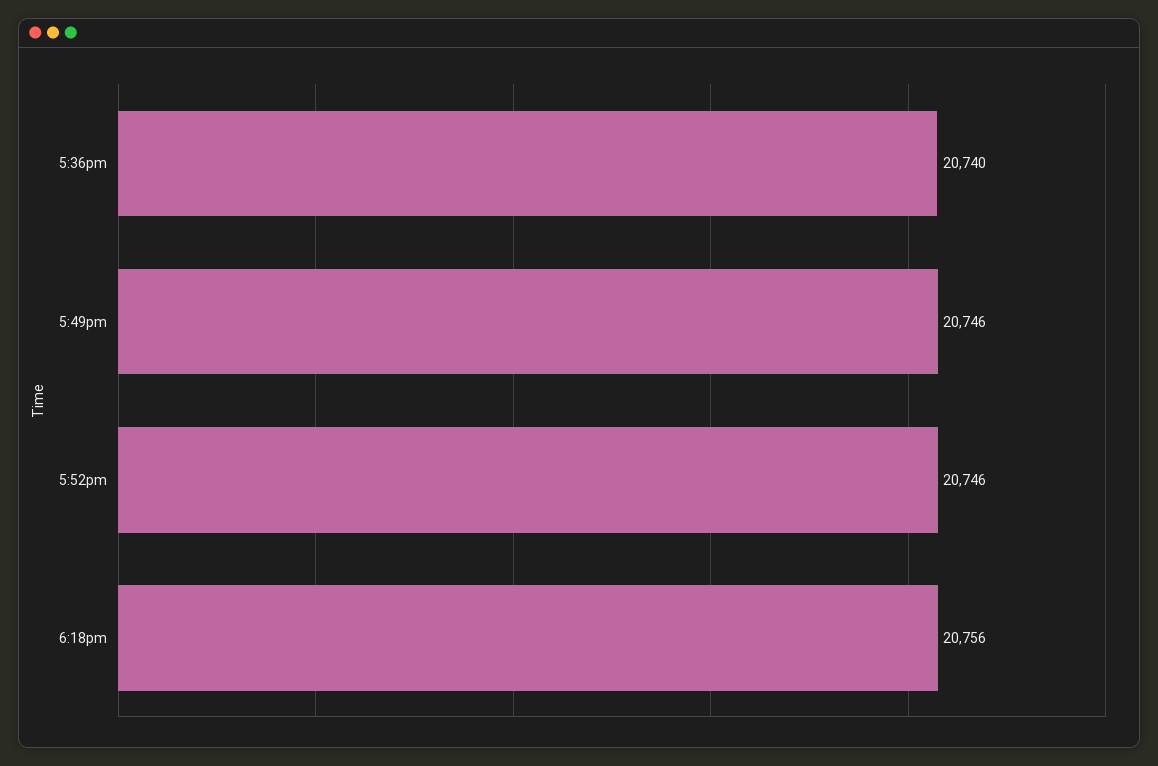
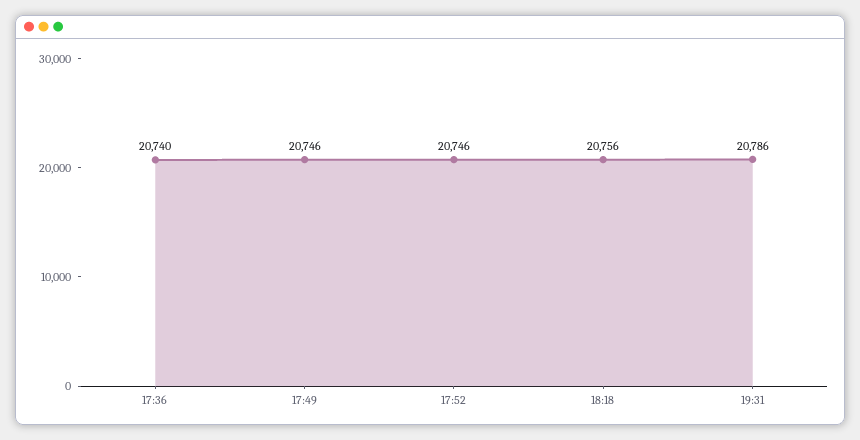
19:31: none -> 20786

